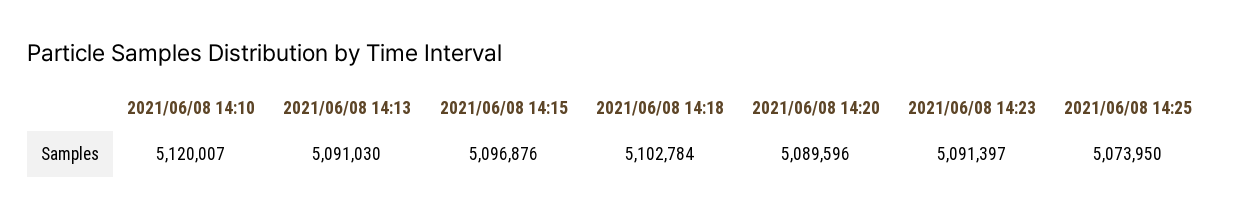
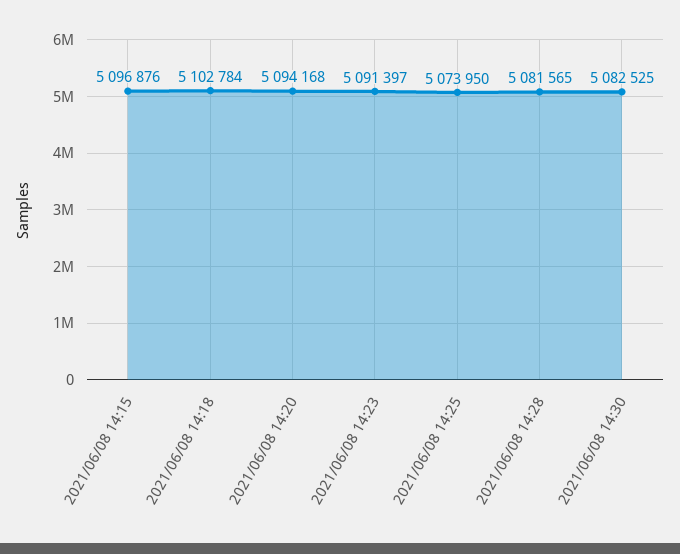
2021/06/08 14:10: 5120007 -> none
2021/06/08 14:13: 5091030 -> none
2021/06/08 14:20: 5089596 -> 5094168
2021/06/08 14:28: none -> 5081565
2021/06/08 14:30: none -> 5082525

